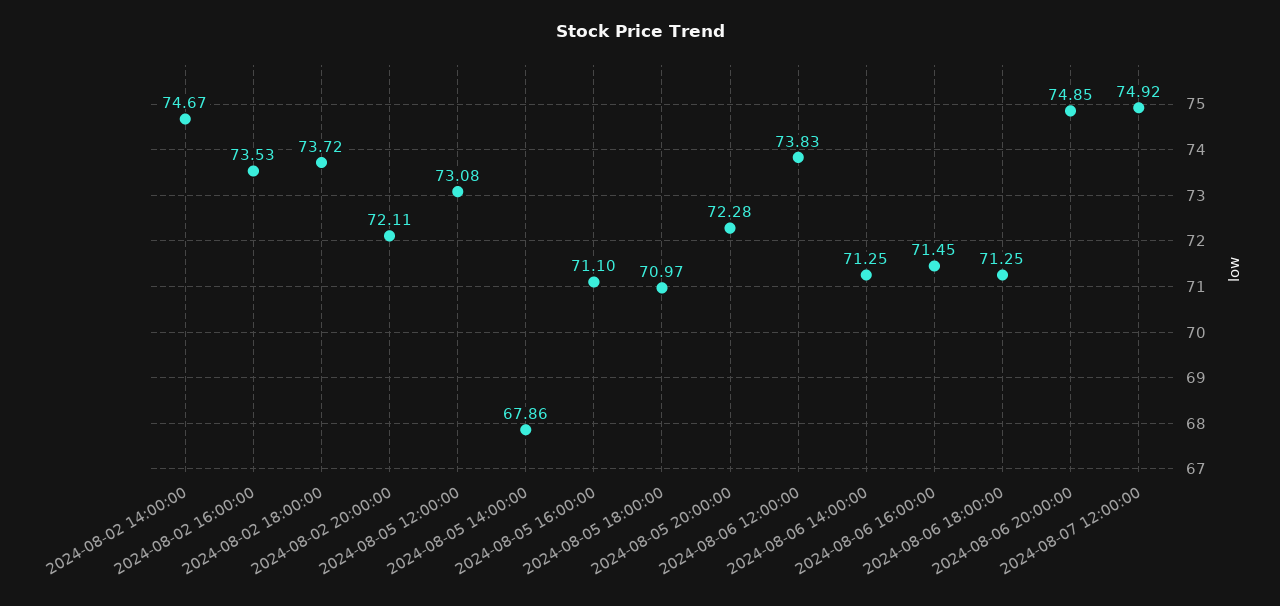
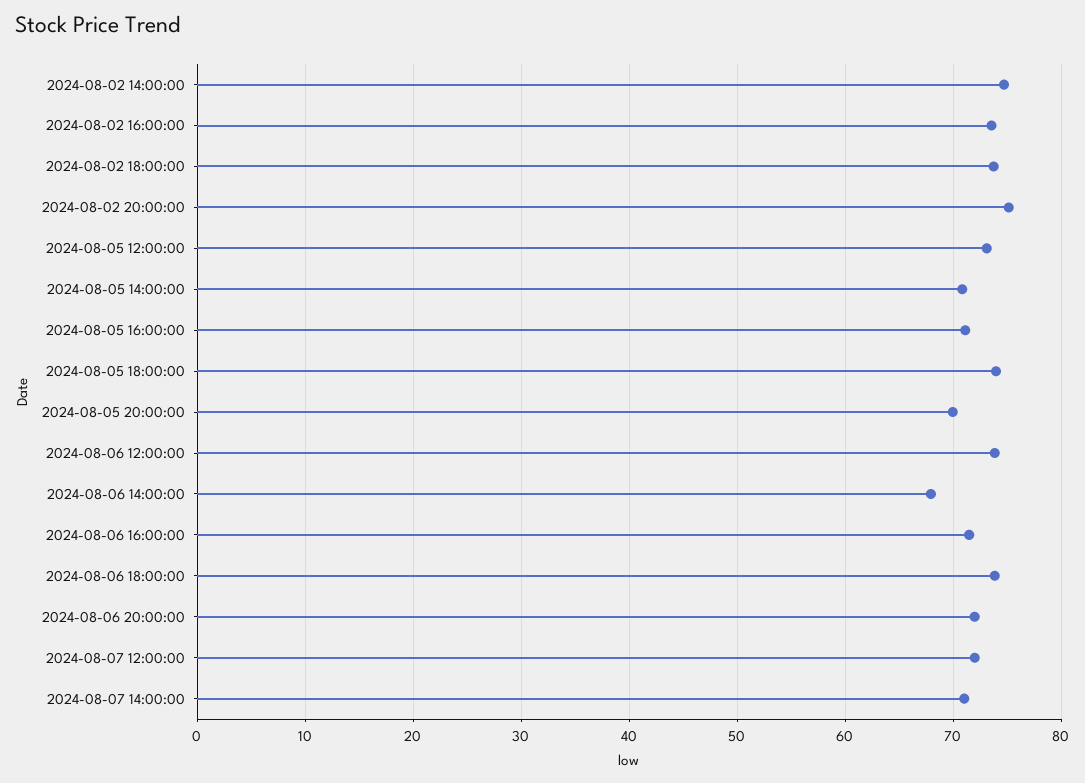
2024-08-02 20:00:00: 72.11 -> 75
2024-08-05 14:00:00: 67.86 -> 71
2024-08-05 18:00:00: 70.97 -> 74
2024-08-05 20:00:00: 72.28 -> 70
2024-08-06 14:00:00: 71.25 -> 68
2024-08-06 18:00:00: 71.25 -> 74
2024-08-06 20:00:00: 74.85 -> 72
2024-08-07 12:00:00: 74.92 -> 72
2024-08-07 14:00:00: none -> 71

